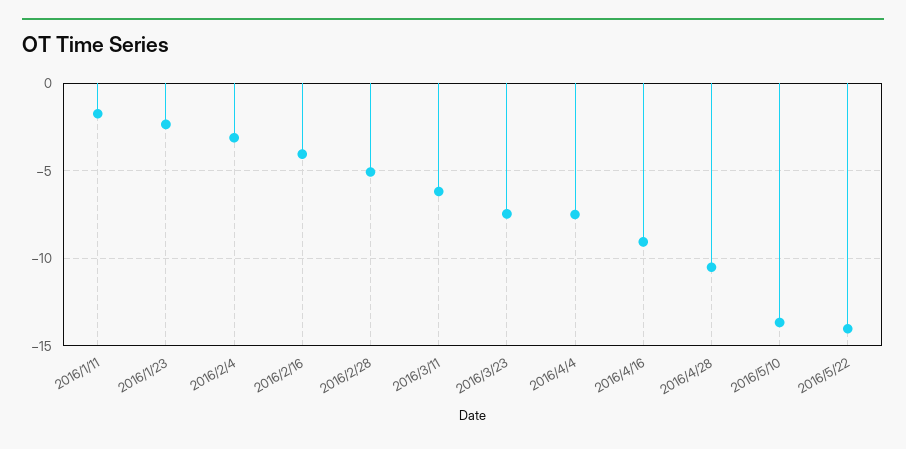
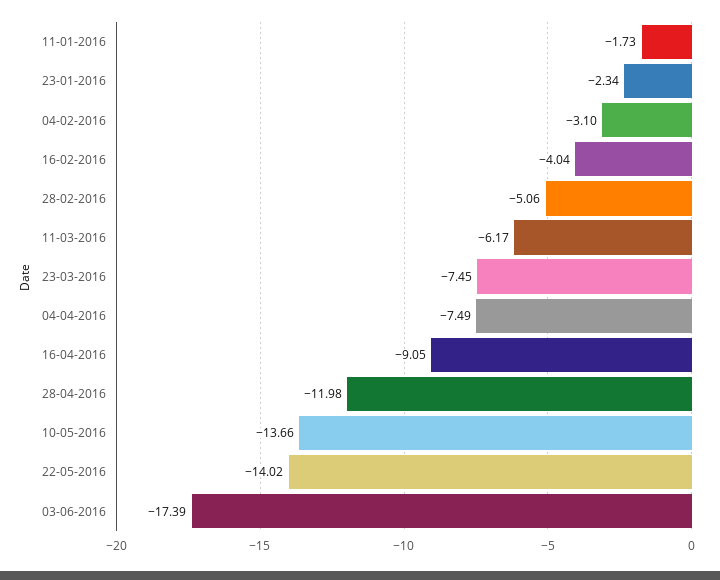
2016/4/28: -10.5 -> -11.98
03-06-2016: none -> -17.39

